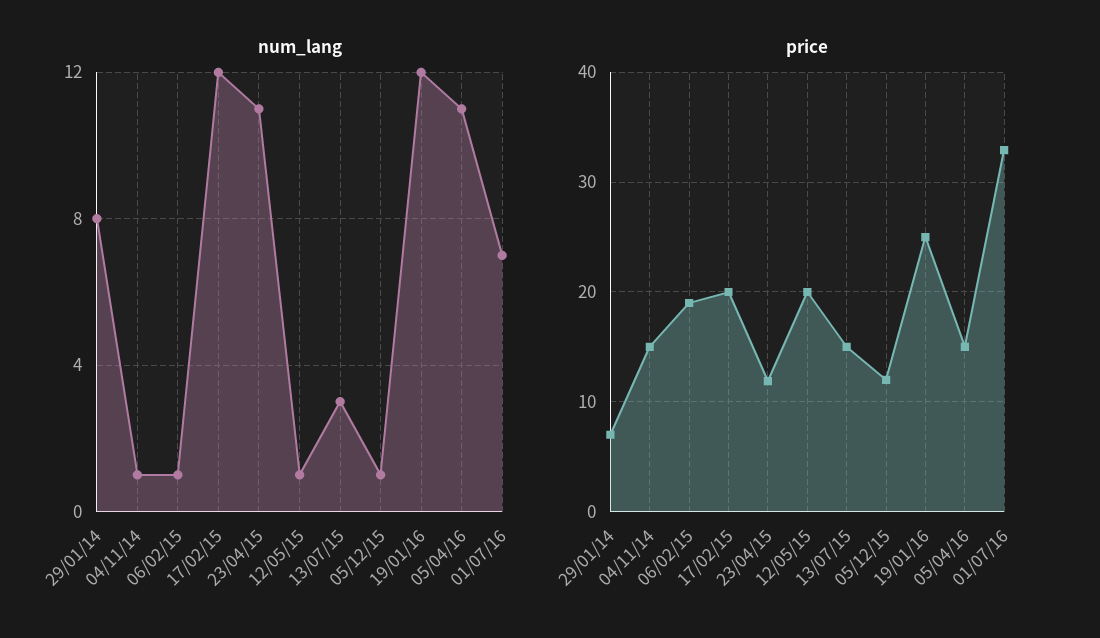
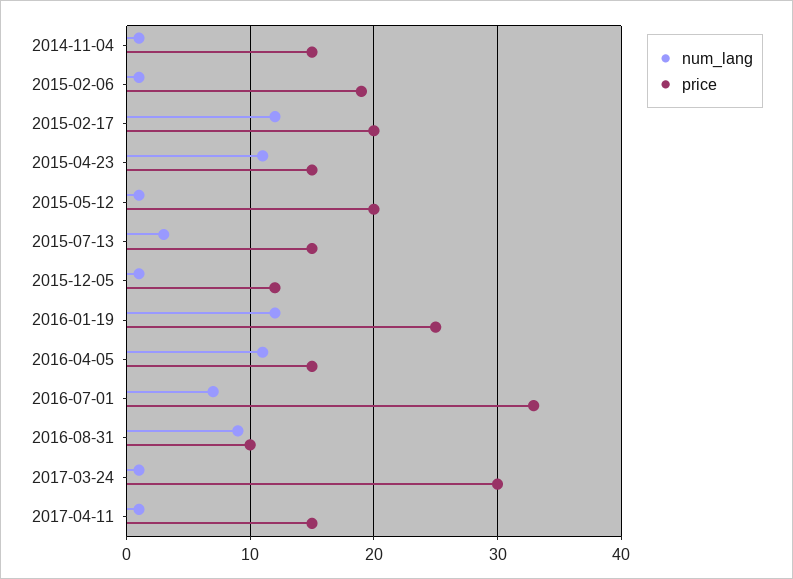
num_lang, 29/01/14: 8 -> none
price, 29/01/14: 7 -> none
price, 23/04/15: 12 -> 15
num_lang, 2016-08-31: none -> 9
price, 2016-08-31: none -> 10
num_lang, 2017-03-24: none -> 1
price, 2017-03-24: none -> 30
num_lang, 2017-04-11: none -> 1
price, 2017-04-11: none -> 15

